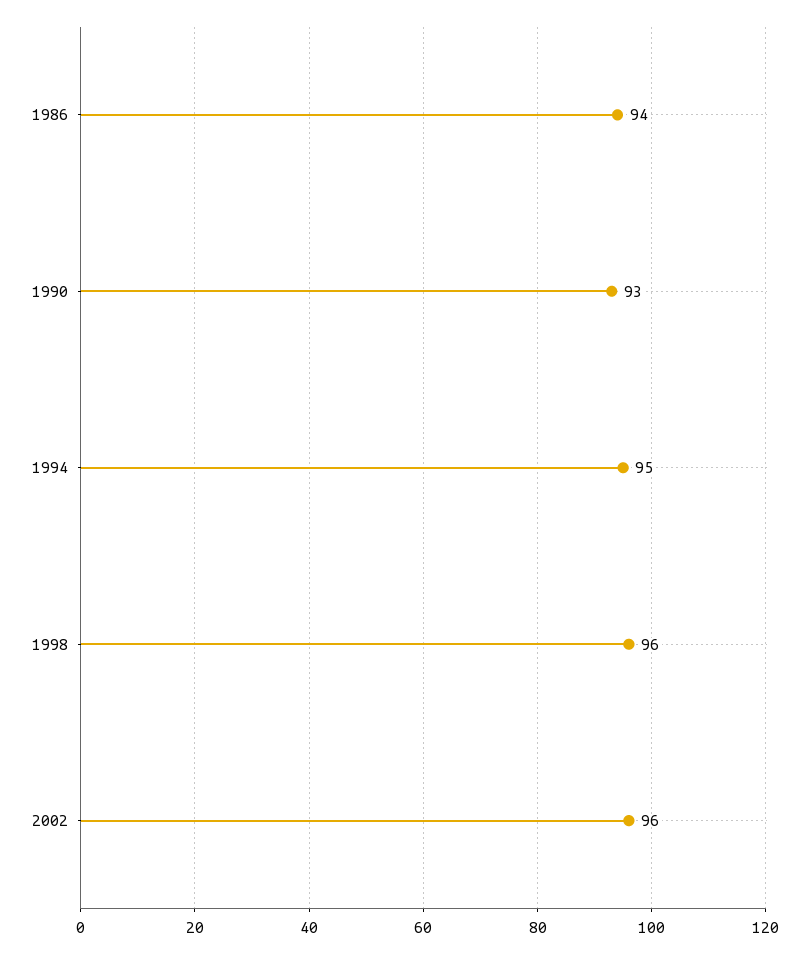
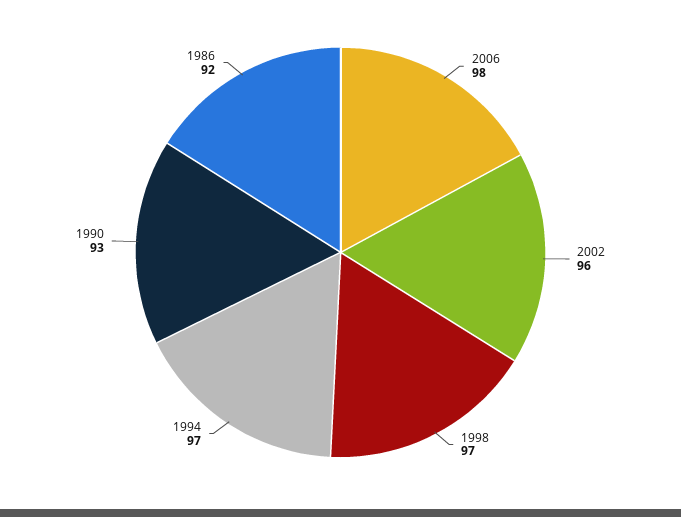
1986: 94 -> 92
1994: 95 -> 97
1998: 96 -> 97
2006: none -> 98

